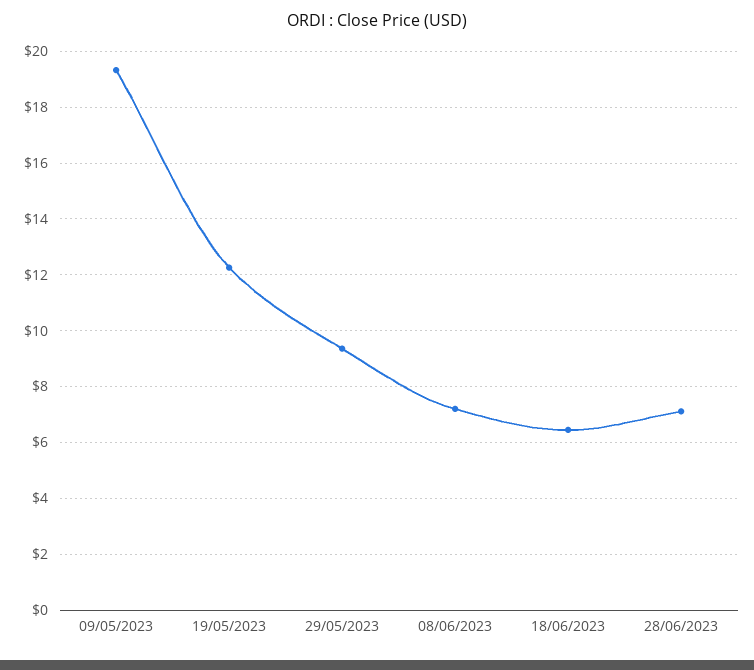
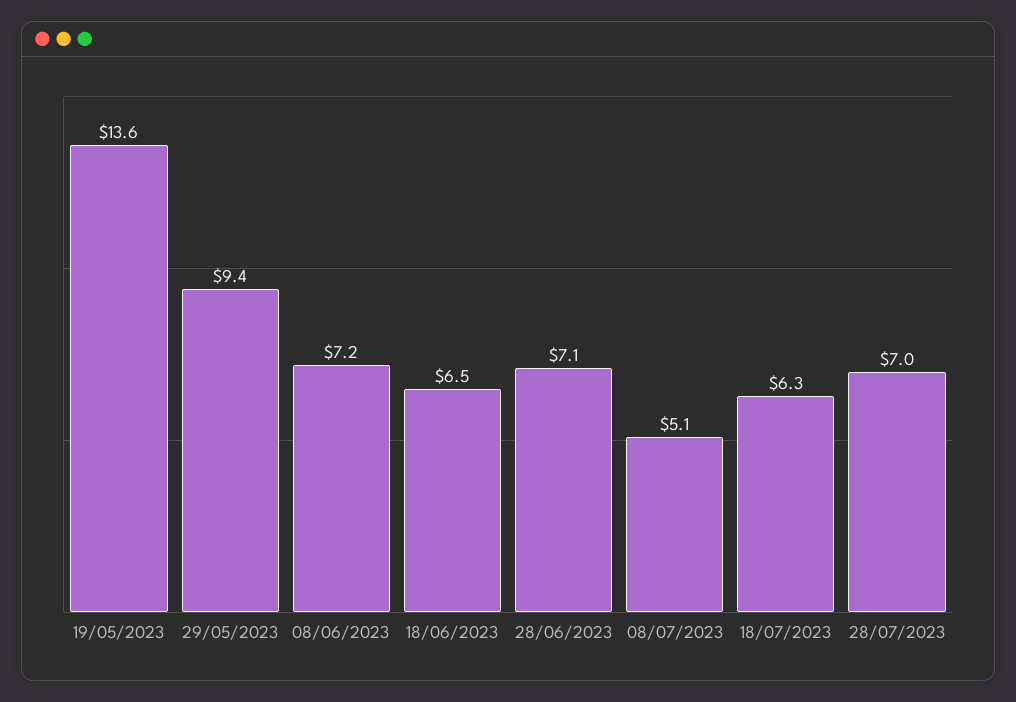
09/05/2023: 19.25 -> none
19/05/2023: 12.25 -> 13.6
08/07/2023: none -> 5.1
18/07/2023: none -> 6.3
28/07/2023: none -> 7

